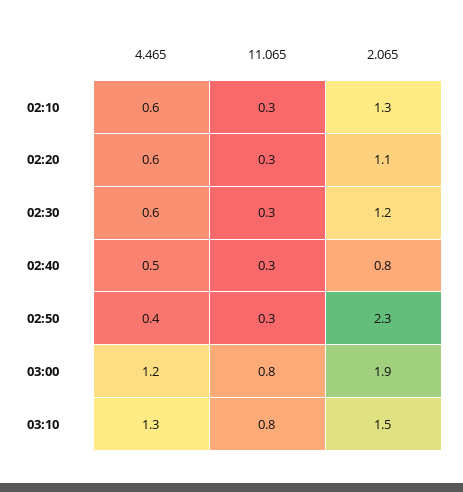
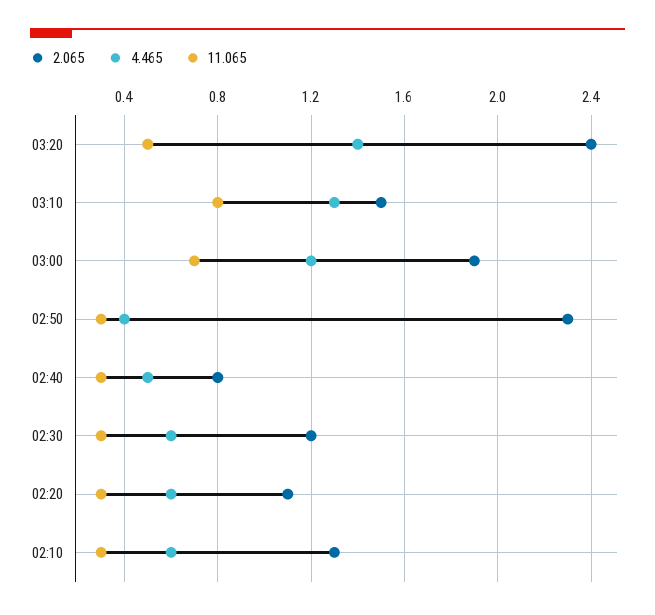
11.065, 03:00: 0.8 -> 0.7
2.065, 03:20: none -> 2.4
4.465, 03:20: none -> 1.4
11.065, 03:20: none -> 0.5

